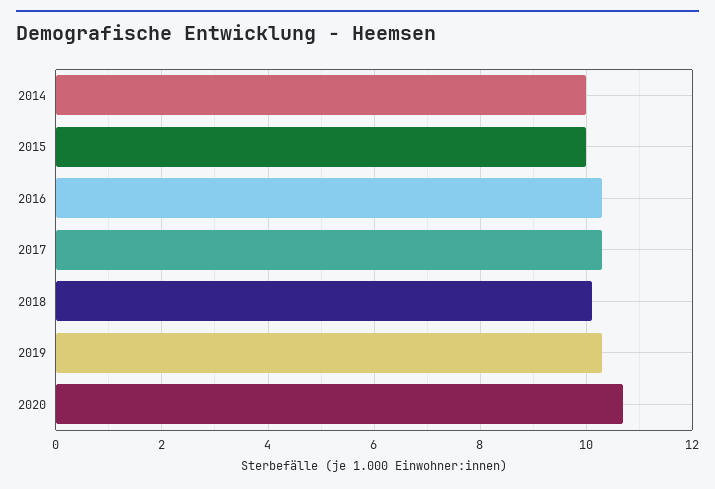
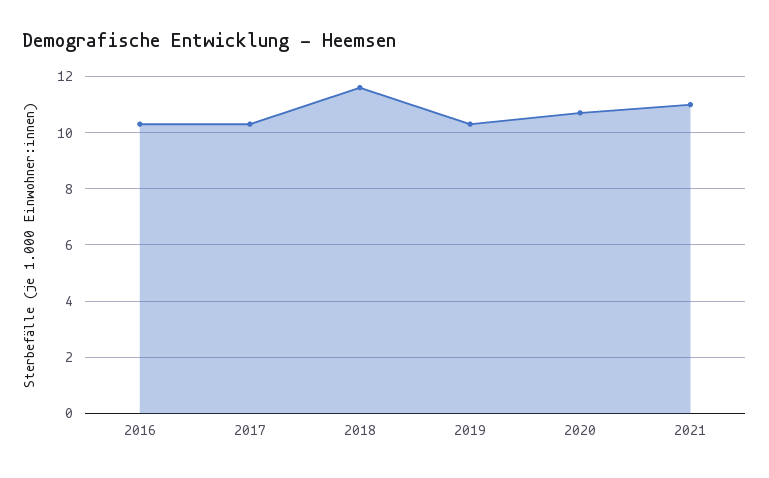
2014: 10 -> none
2015: 10 -> none
2018: 10 -> 11.5
2021: none -> 11

